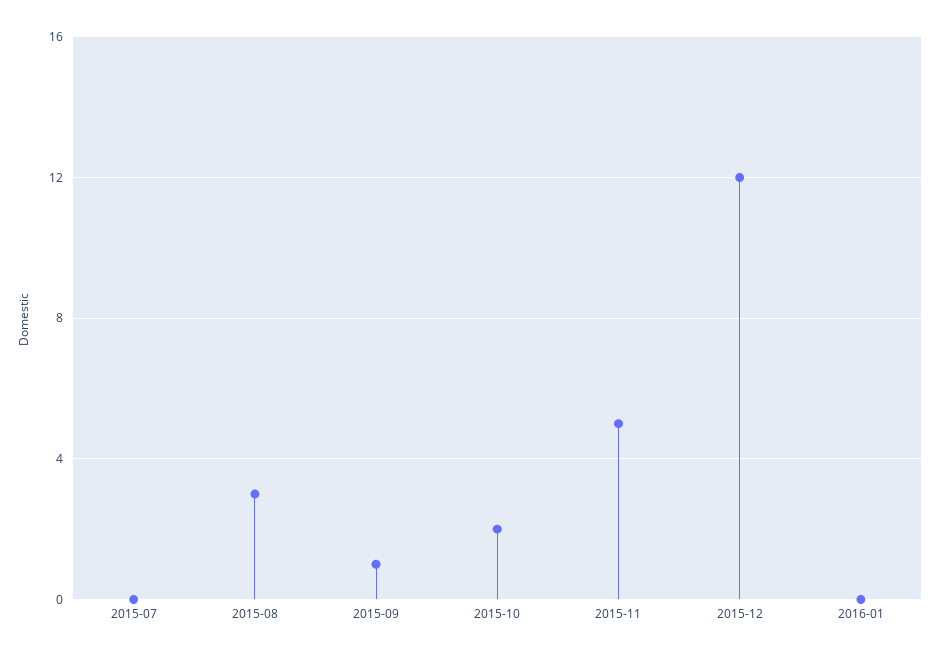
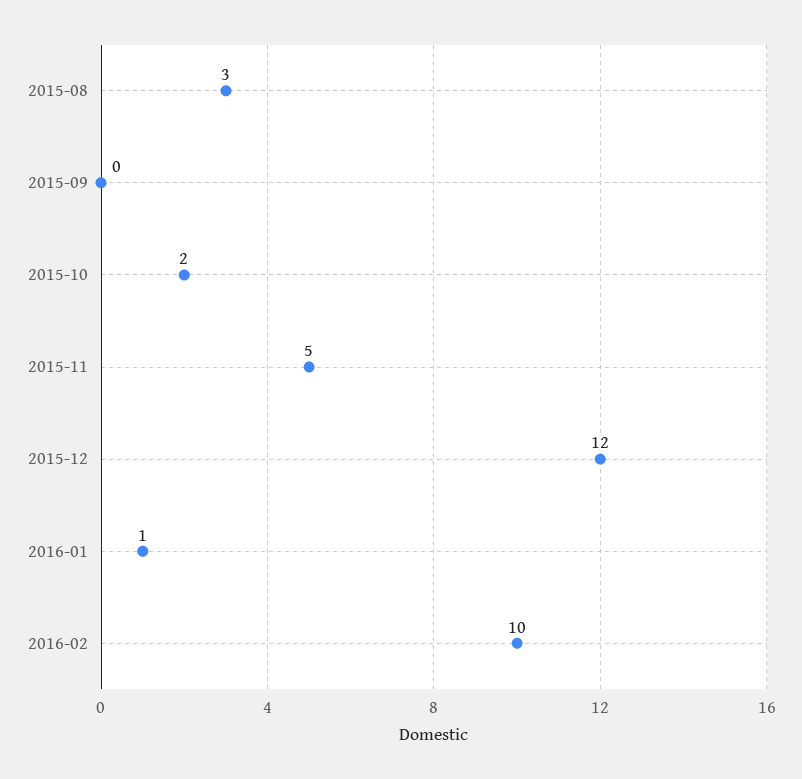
2015-07: 0 -> none
2015-09: 1 -> 0
2016-01: 0 -> 1
2016-02: none -> 10

